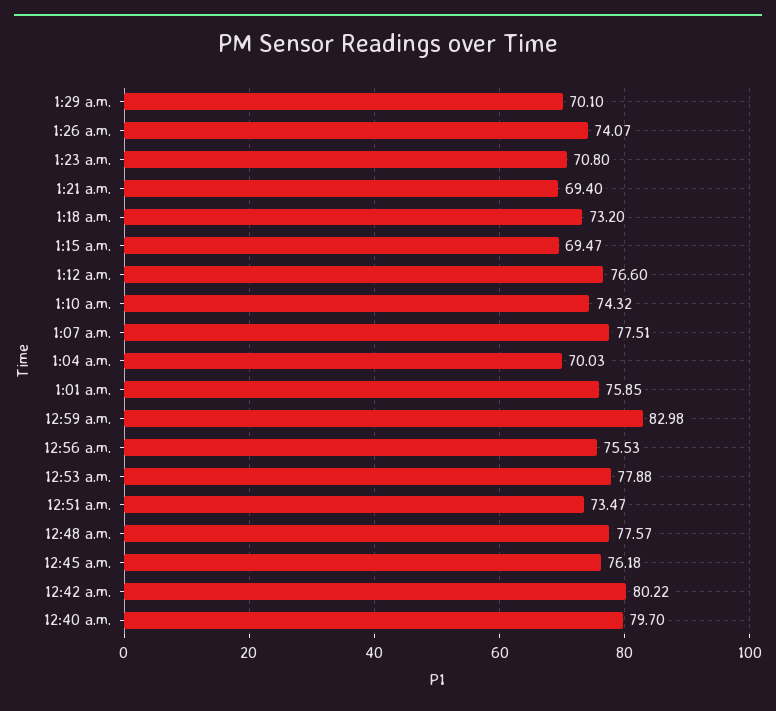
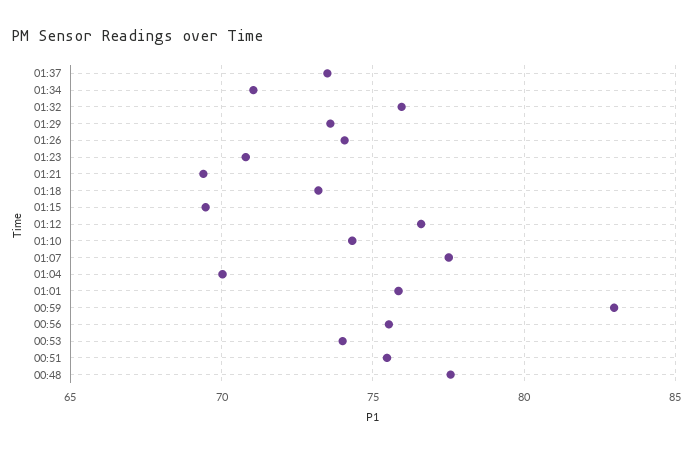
1:29 a.m.: 70.1 -> 73.5
12:53 a.m.: 77.88 -> 74
12:51 a.m.: 73.47 -> 75.5
12:45 a.m.: 76.18 -> none
12:42 a.m.: 80.22 -> none
12:40 a.m.: 79.7 -> none
01:37: none -> 73.5
01:34: none -> 71
01:32: none -> 76

